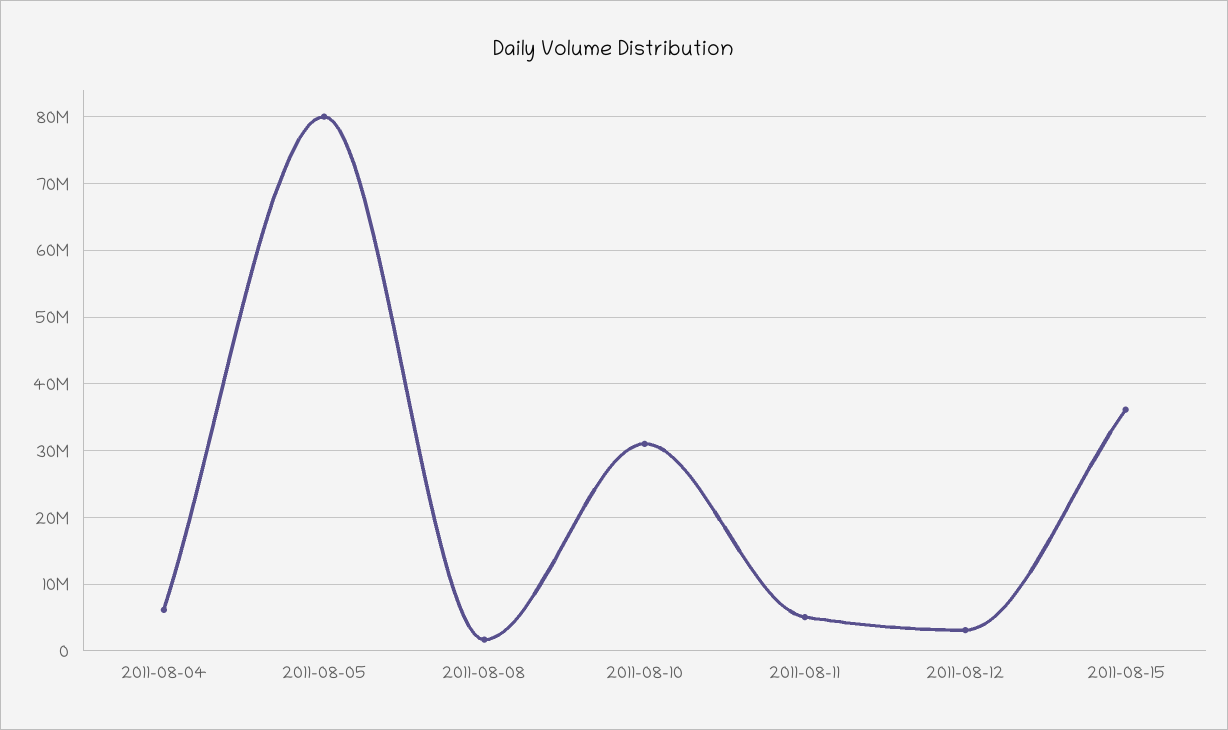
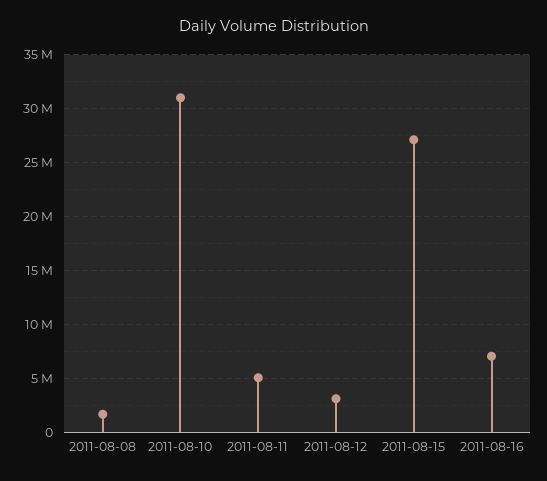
2011-08-04: 6000000 -> none
2011-08-05: 80000000 -> none
2011-08-15: 36000000 -> 27000000
2011-08-16: none -> 7000000

